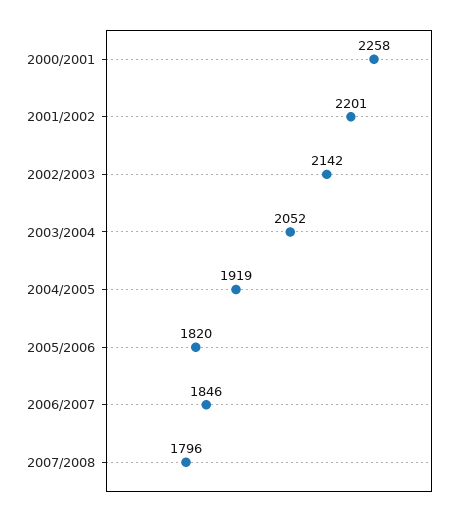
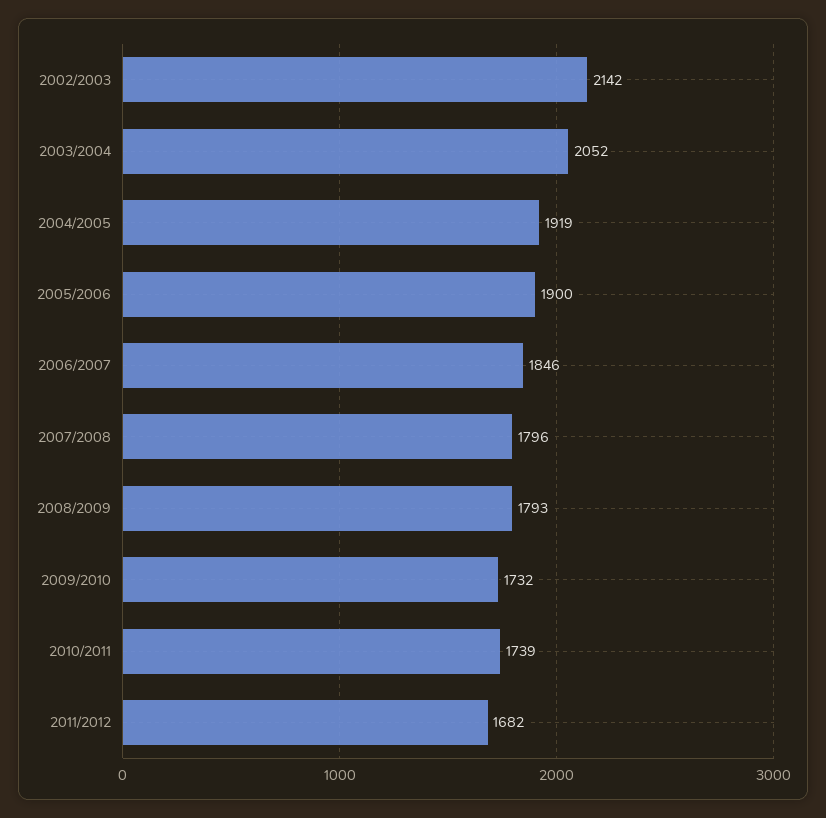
2000/2001: 2258 -> none
2001/2002: 2201 -> none
2005/2006: 1820 -> 1900
2008/2009: none -> 1793
2009/2010: none -> 1732
2010/2011: none -> 1739
2011/2012: none -> 1682

